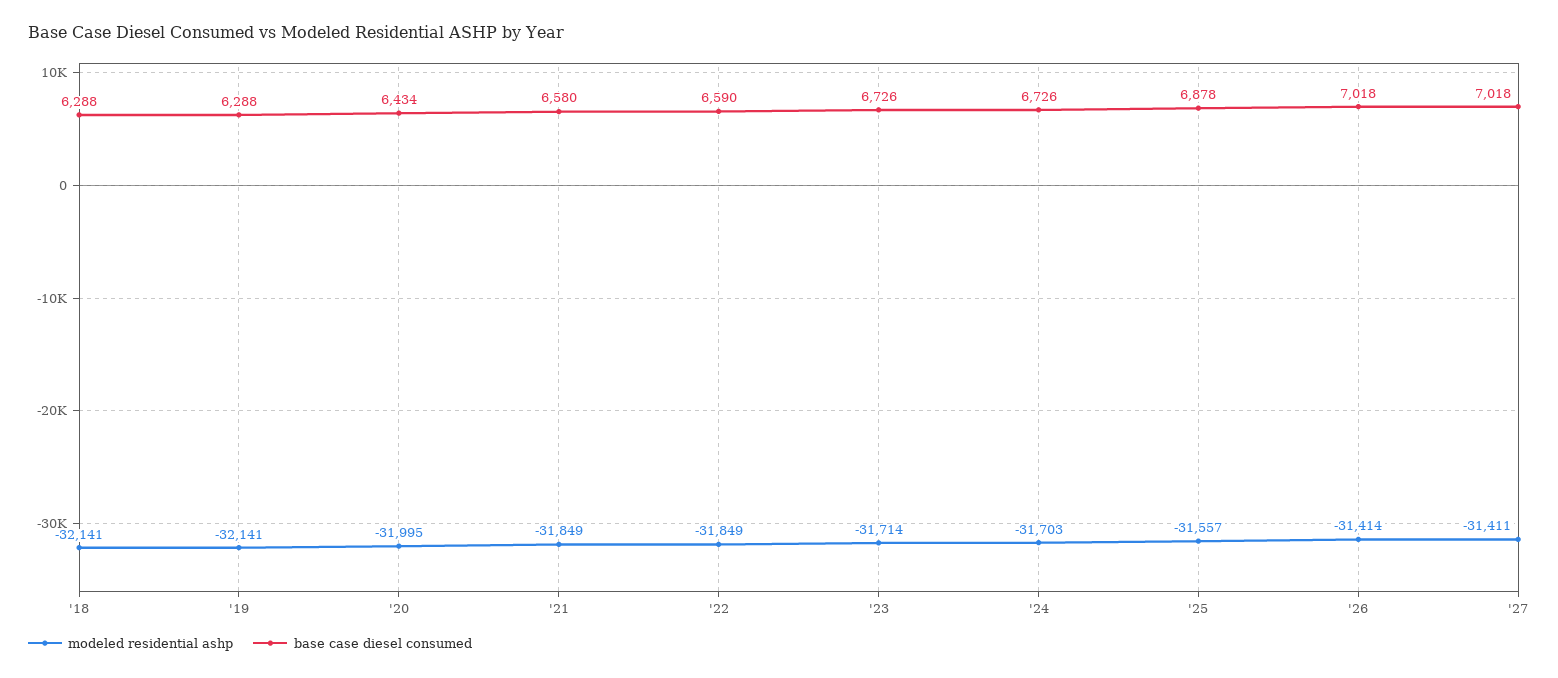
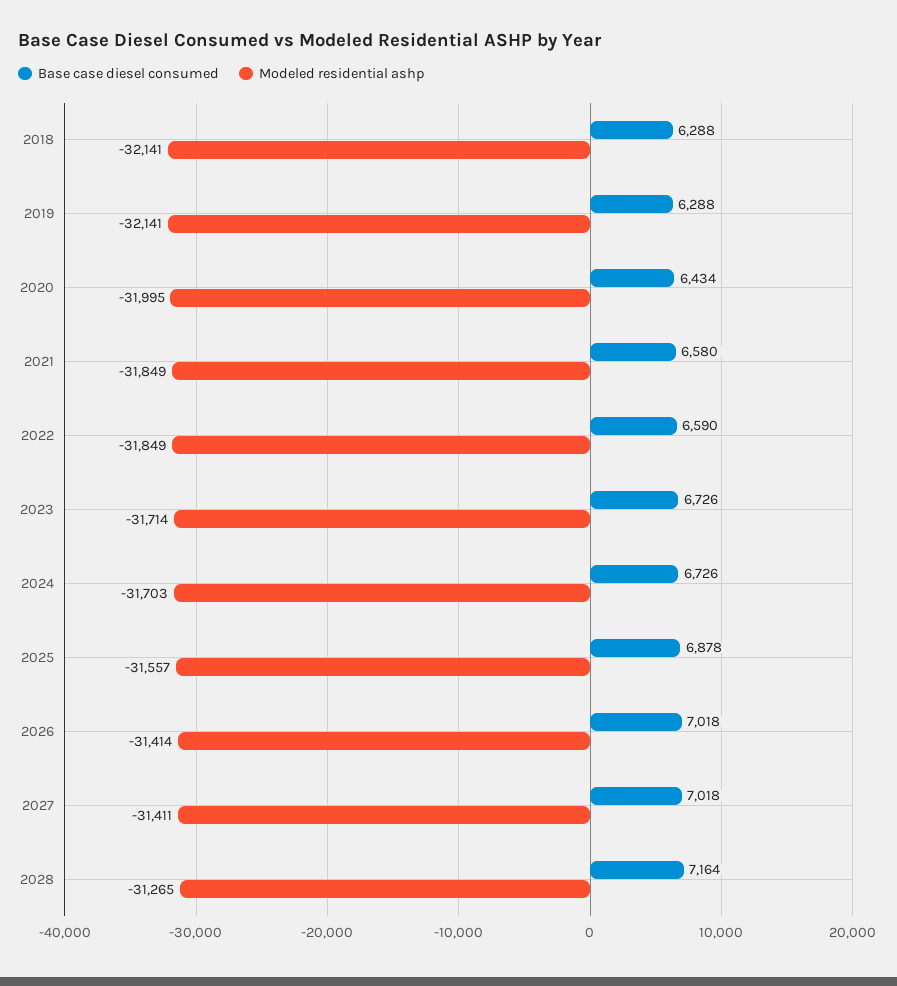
base case diesel consumed, 2028: none -> 7164
modeled residential ashp, 2028: none -> -31265

